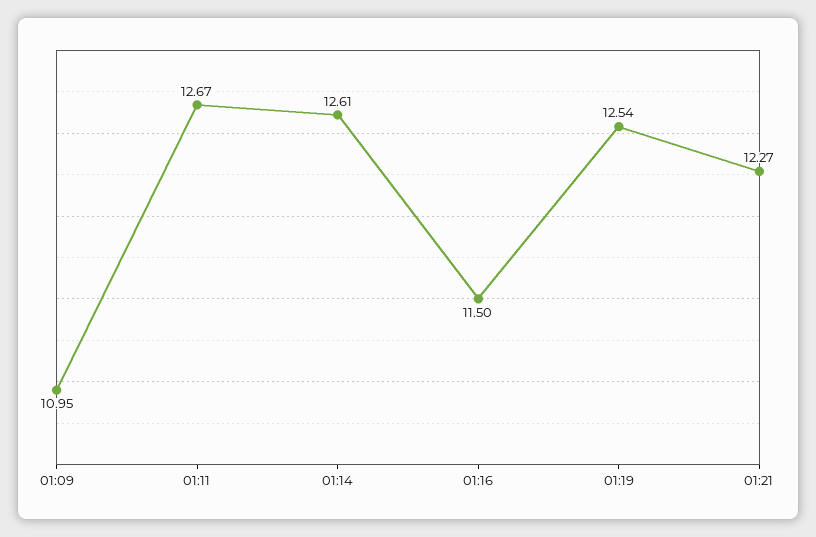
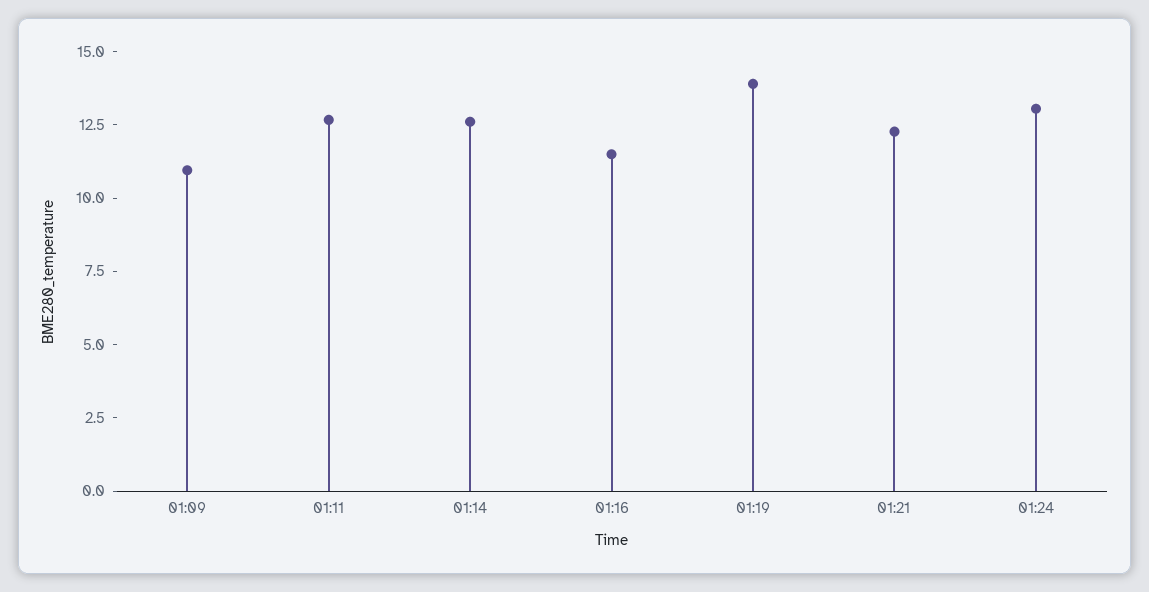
01:19: 12.54 -> 14
01:24: none -> 13

